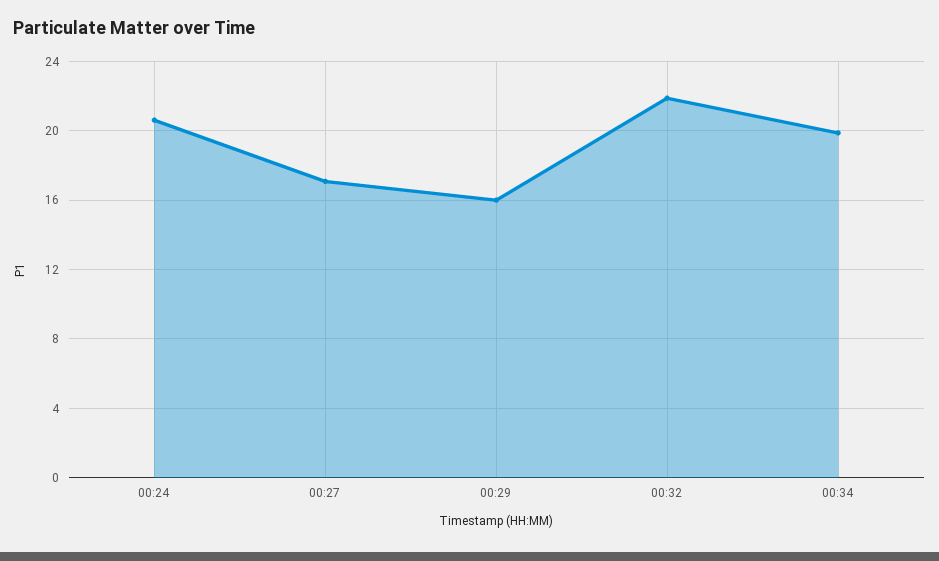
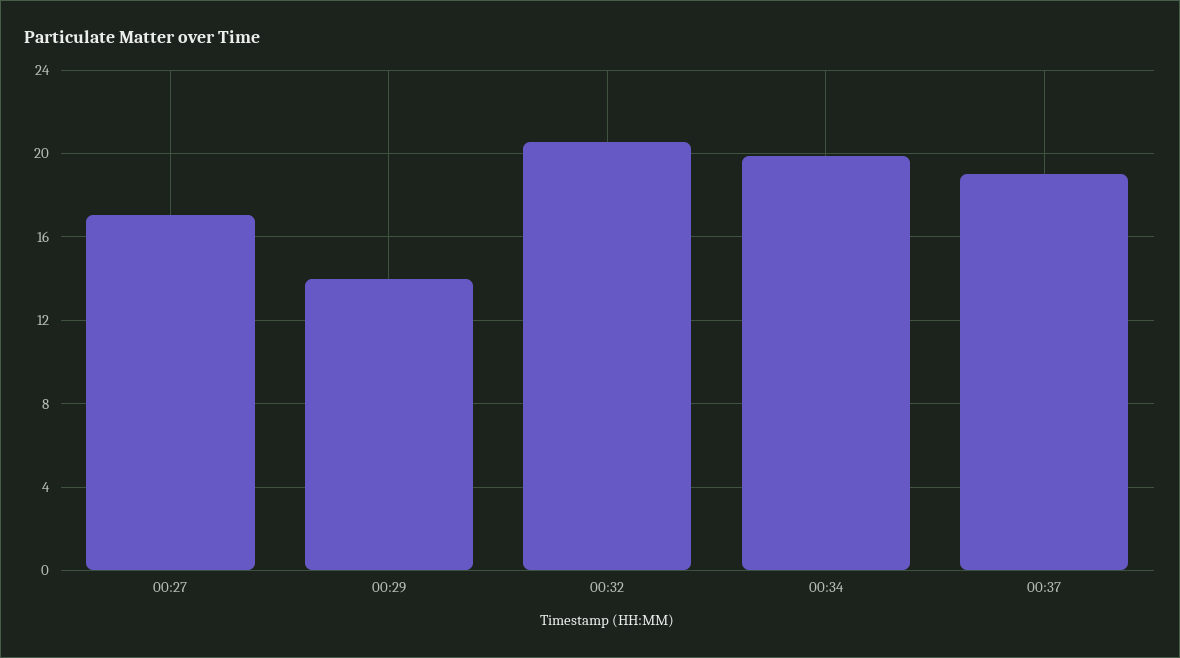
00:24: 20.5 -> none
00:29: 16 -> 14
00:32: 22 -> 20.5
00:37: none -> 19

